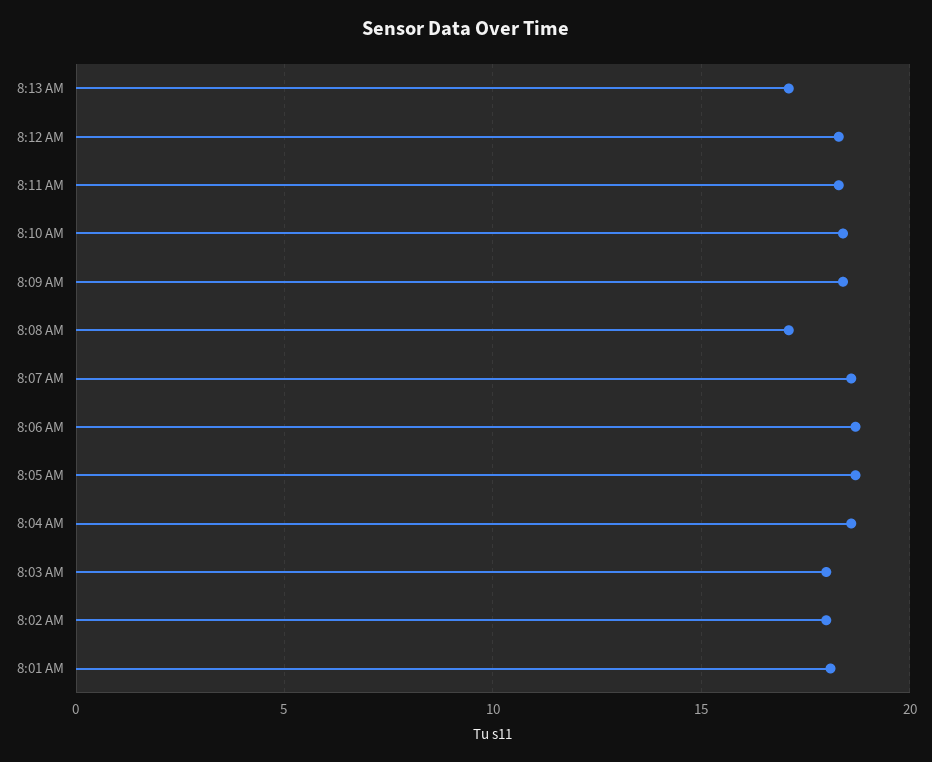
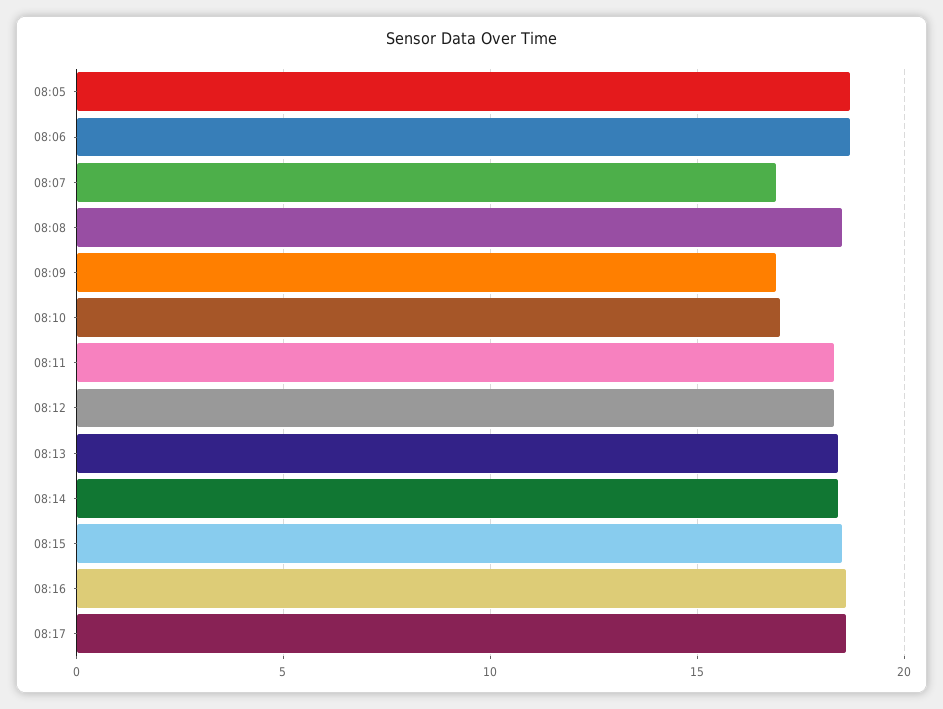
8:13 AM: 17 -> 18.5
8:10 AM: 18.5 -> 17
8:09 AM: 18.5 -> 17
8:08 AM: 17 -> 18.5
8:07 AM: 18.5 -> 17
8:04 AM: 18.5 -> none
8:03 AM: 18 -> none
8:02 AM: 18 -> none
8:01 AM: 18 -> none
08:14: none -> 18.5
08:15: none -> 18.5
08:16: none -> 18.5
08:17: none -> 18.5

